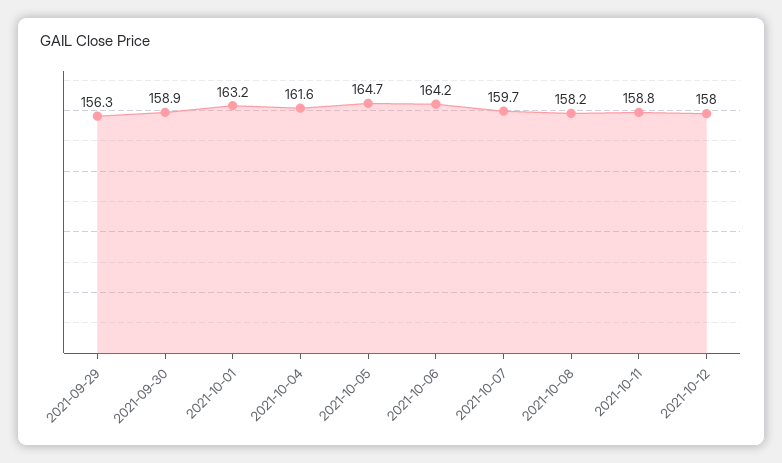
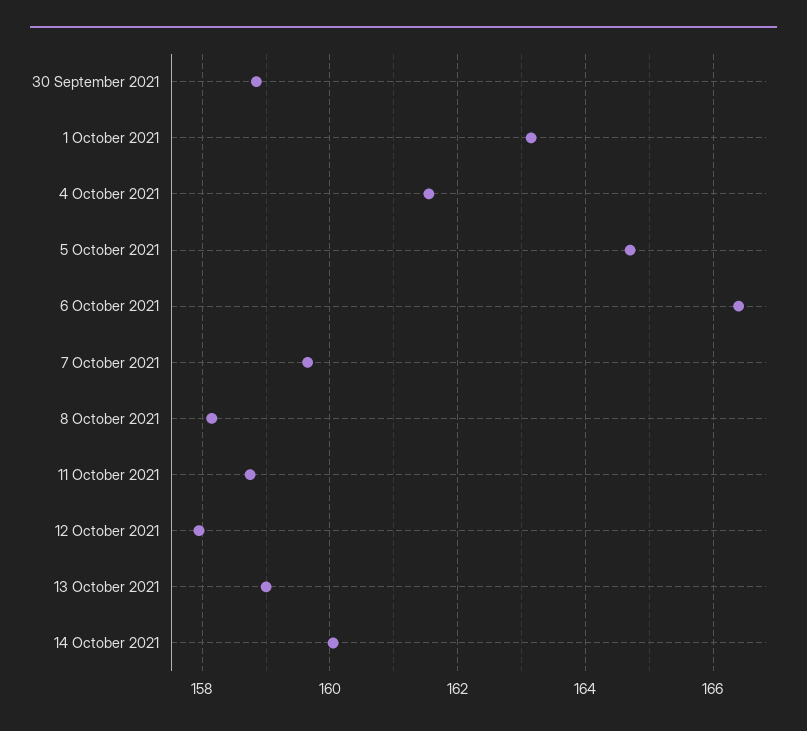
2021-09-29: 156.3 -> none
2021-10-06: 164.2 -> 166.4
13 October 2021: none -> 159
14 October 2021: none -> 160

